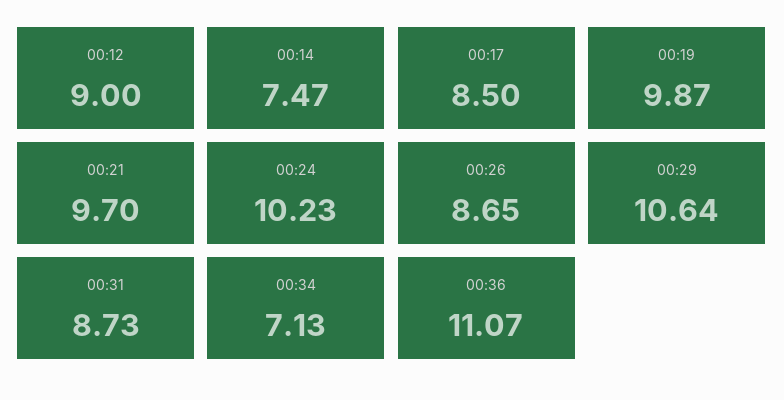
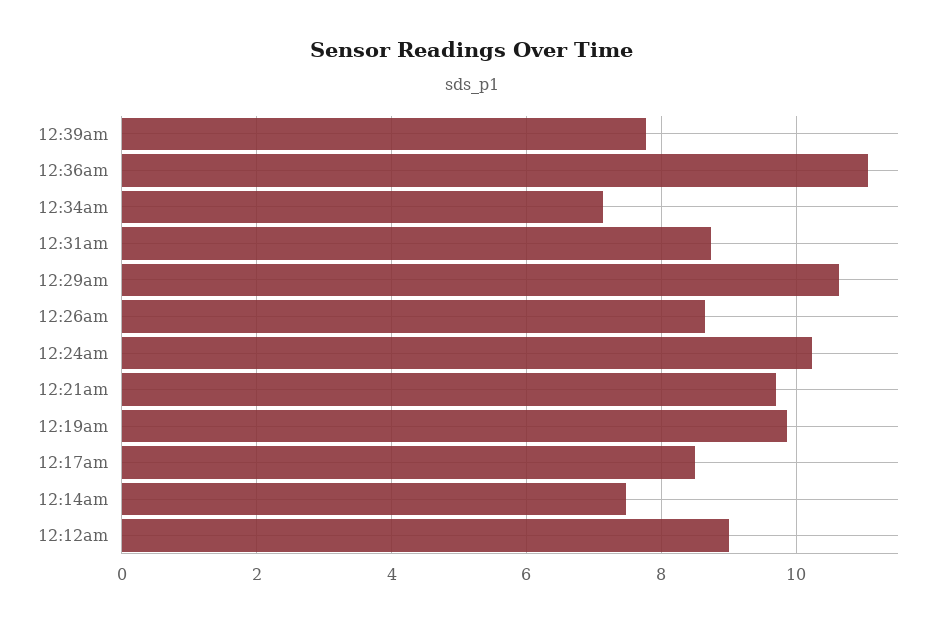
12:39am: none -> 7.8

